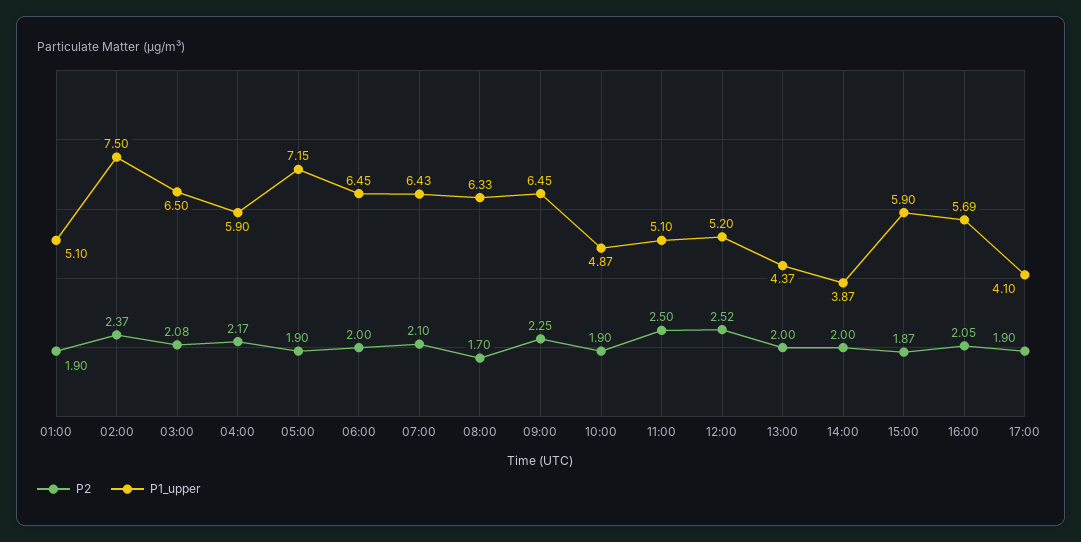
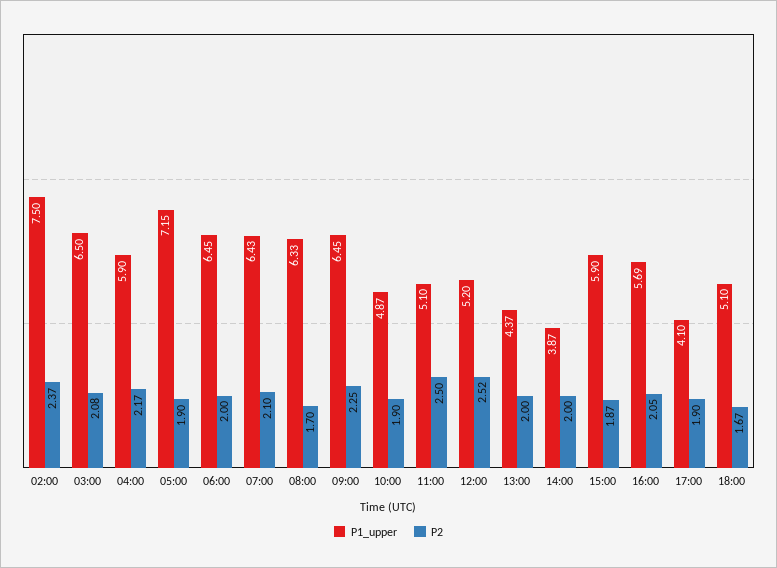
P2, 01:00: 1.9 -> none
P1_upper, 01:00: 5.1 -> none
P1_upper, 18:00: none -> 5.1
P2, 18:00: none -> 1.67

